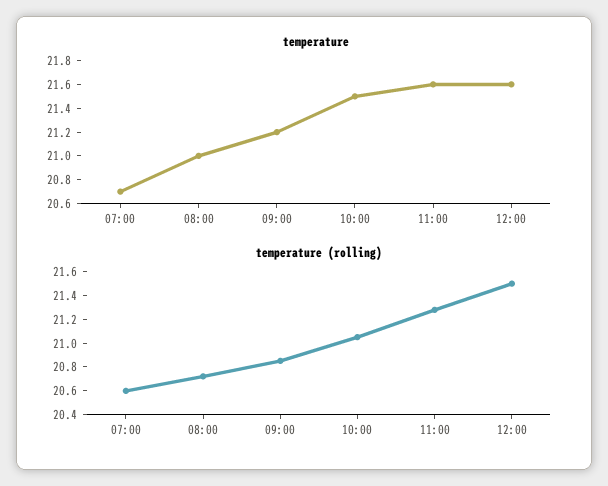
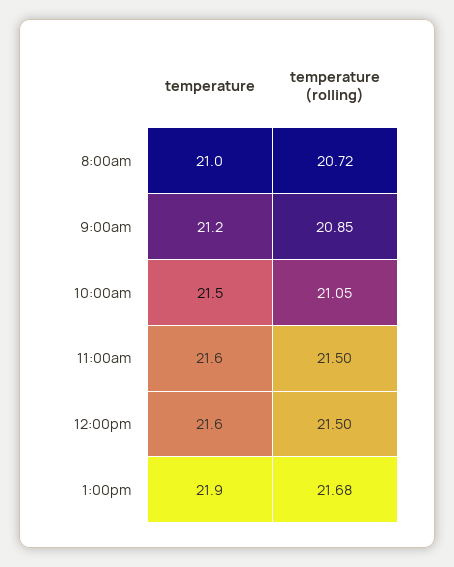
temperature, 07:00: 20.7 -> none
temperature (rolling), 07:00: 20.6 -> none
temperature (rolling), 11:00: 21.3 -> 21.5
temperature, 1:00pm: none -> 21.9
temperature (rolling), 1:00pm: none -> 21.68

